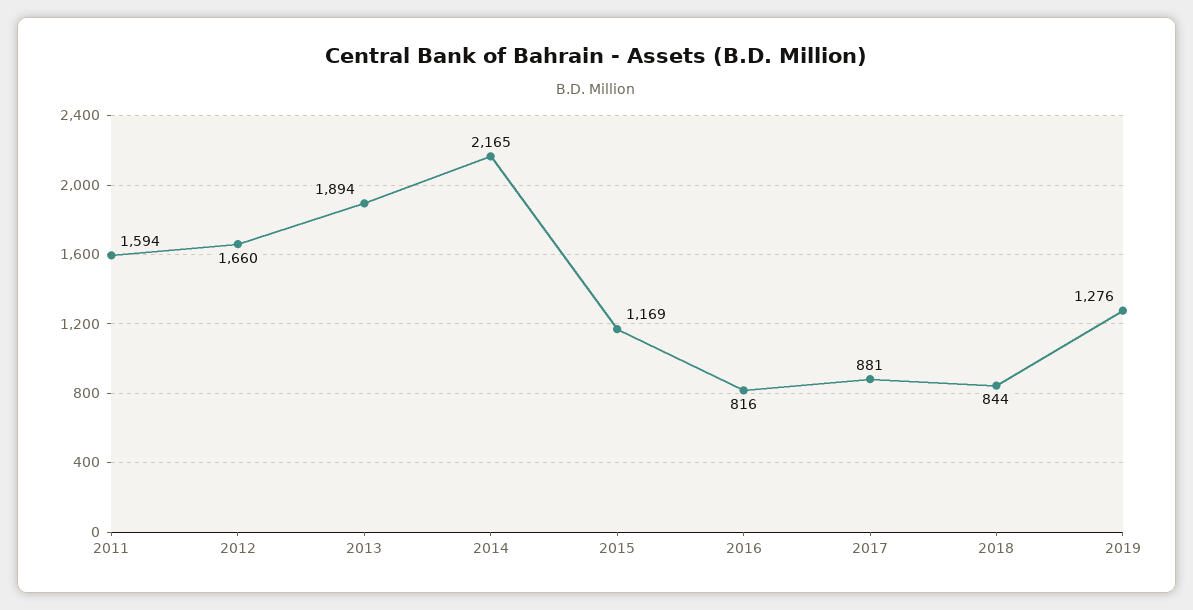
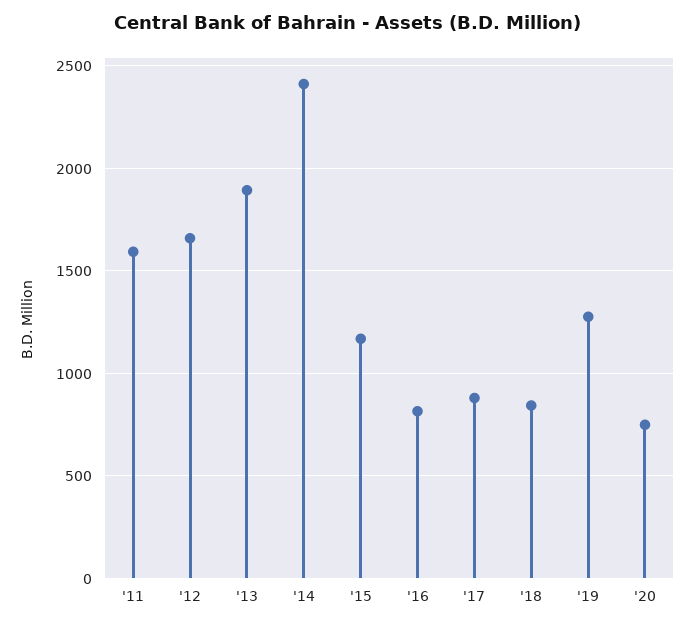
2014: 2165 -> 2400
'20: none -> 750

